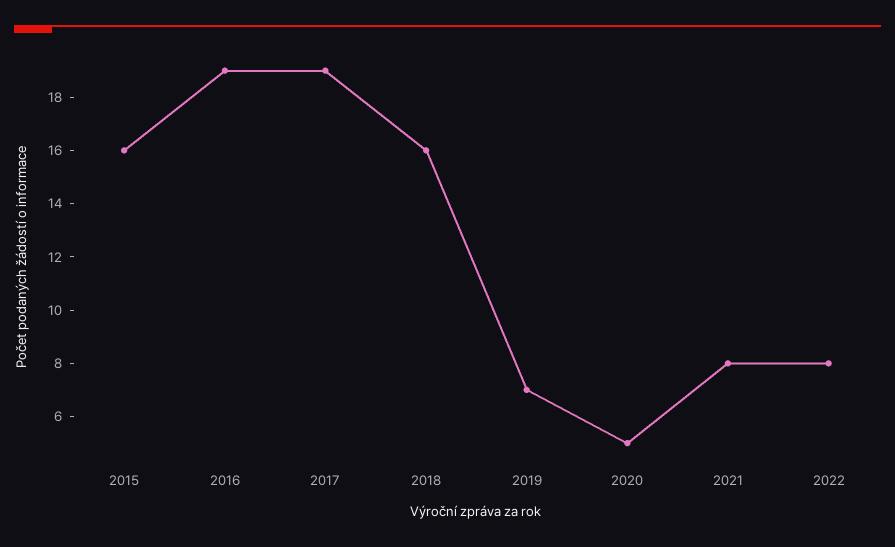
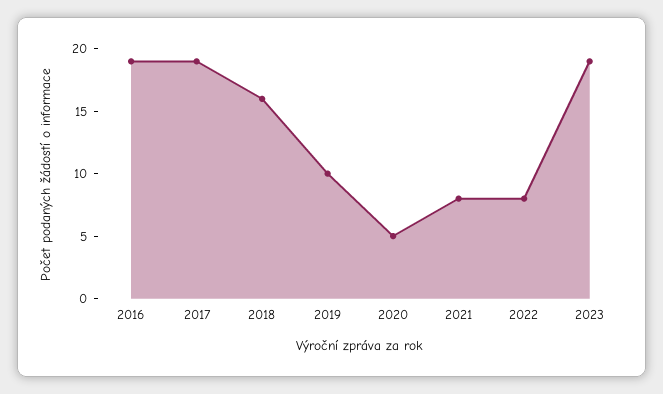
2015: 16 -> none
2019: 7 -> 10
2023: none -> 19

